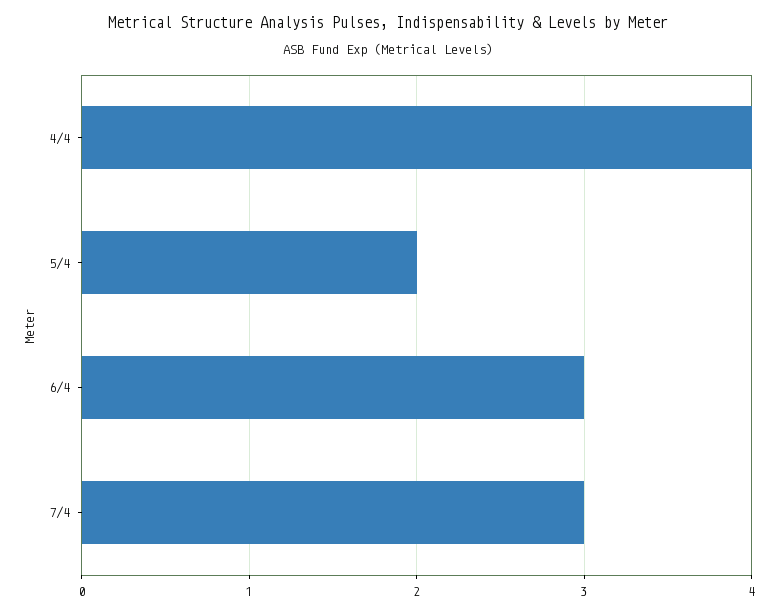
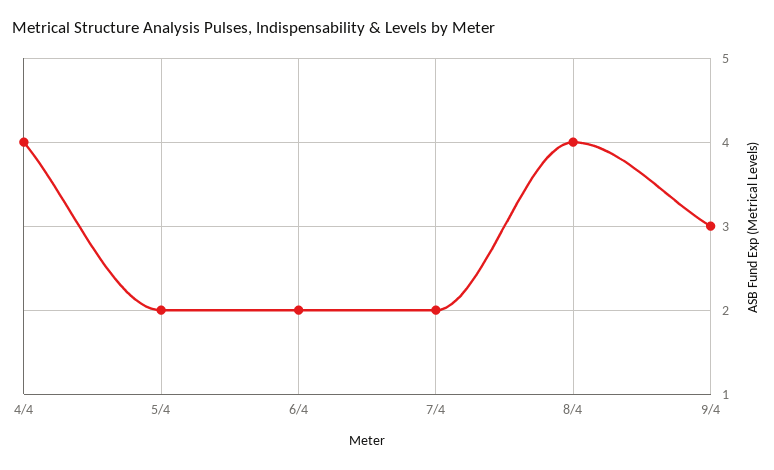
6/4: 3 -> 2
7/4: 3 -> 2
8/4: none -> 4
9/4: none -> 3

